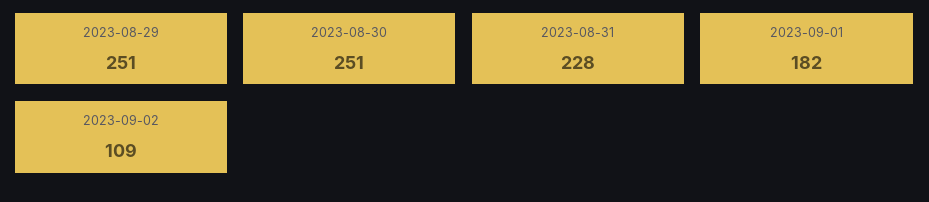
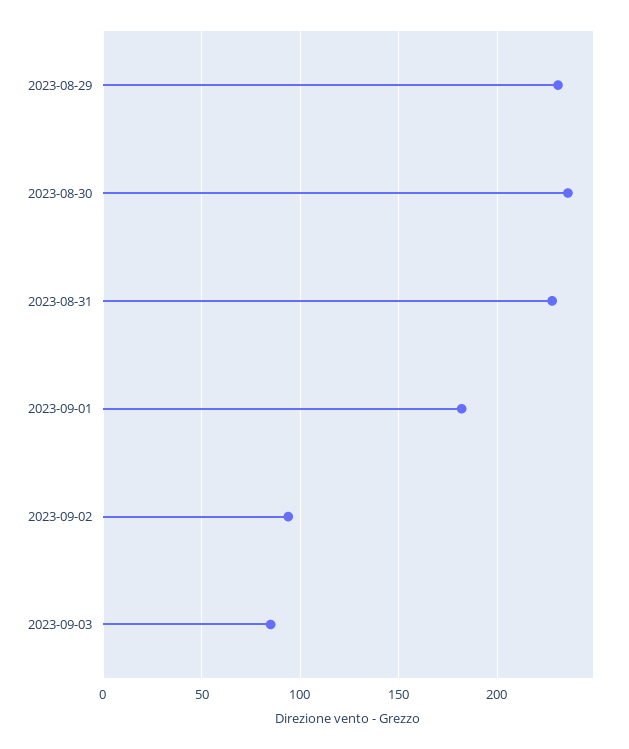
2023-08-29: 251 -> 230
2023-08-30: 251 -> 235
2023-09-02: 109 -> 95
2023-09-03: none -> 85

